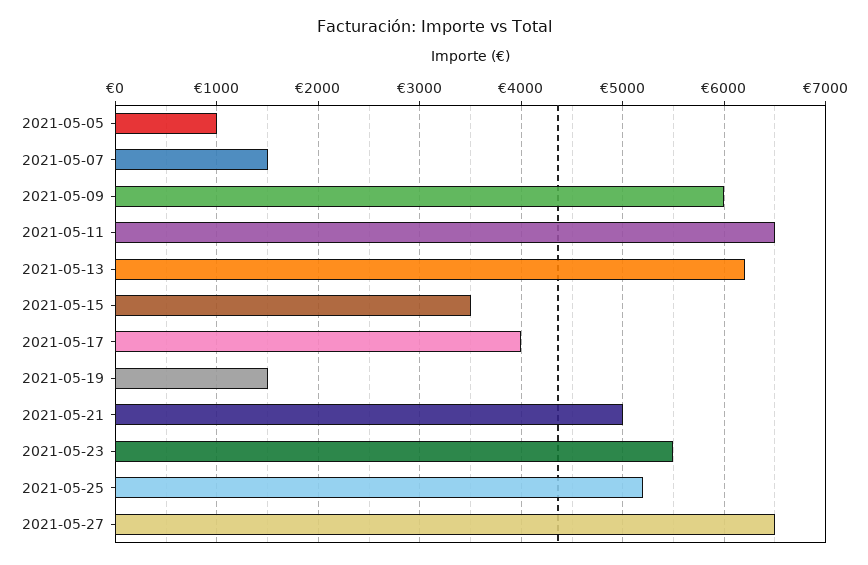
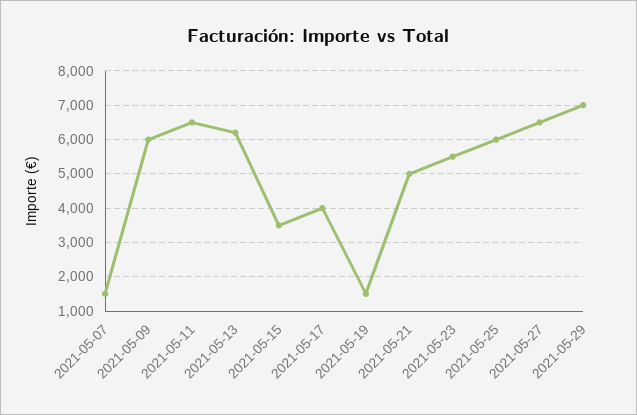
2021-05-05: 1000 -> none
2021-05-25: 5200 -> 6000
2021-05-29: none -> 7000

